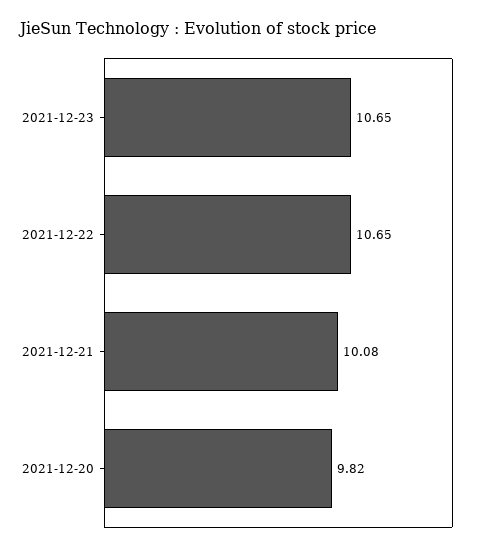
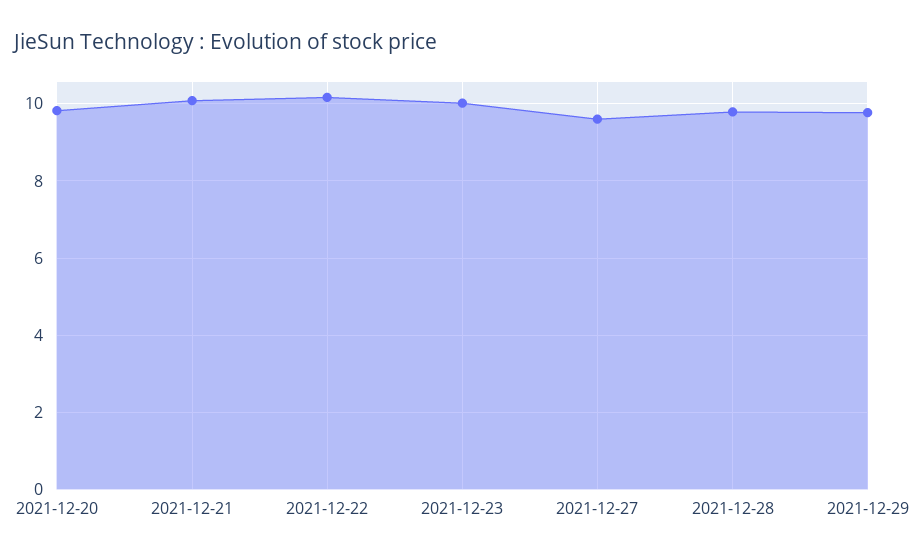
2021-12-23: 10.65 -> 10
2021-12-22: 10.65 -> 10.2
2021-12-27: none -> 9.6
2021-12-28: none -> 9.8
2021-12-29: none -> 9.8

